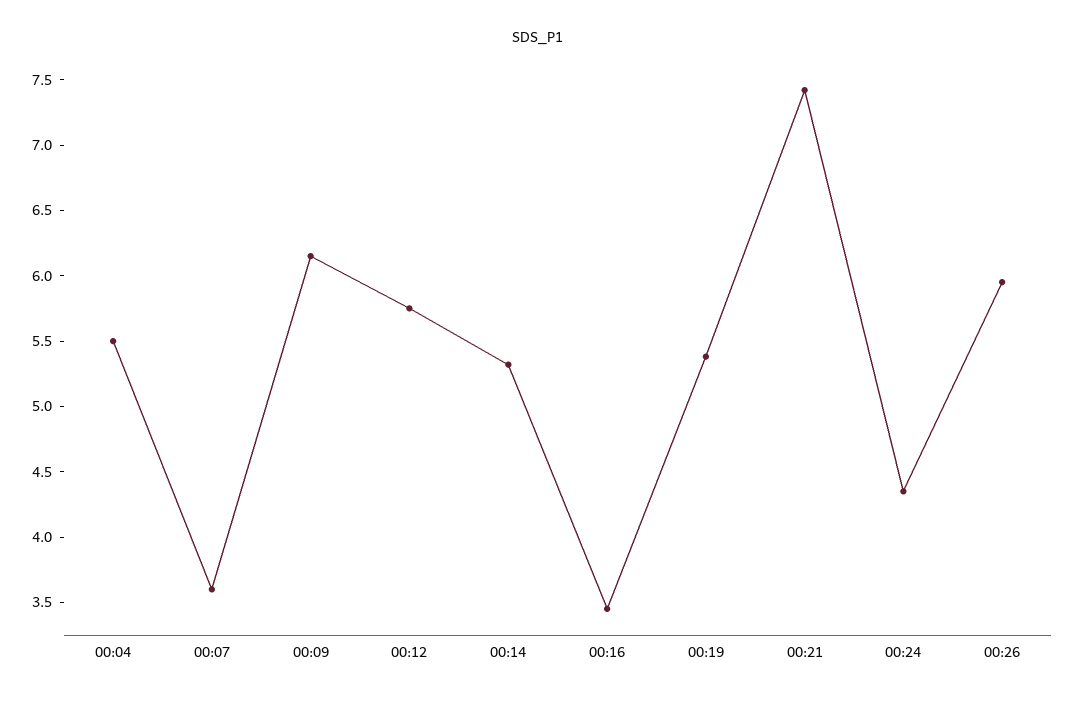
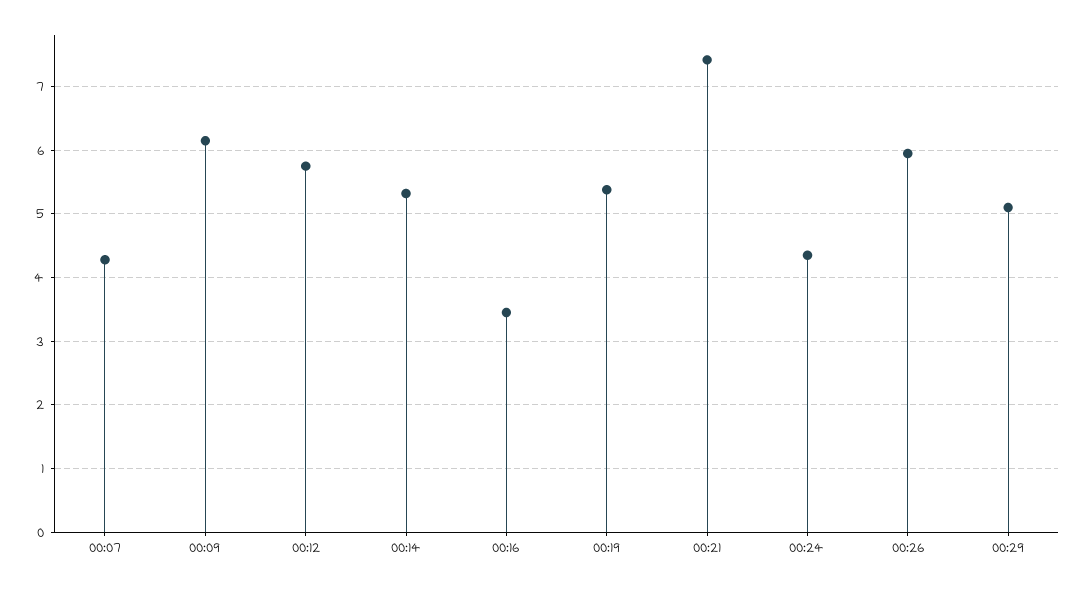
00:04: 5.5 -> none
00:07: 3.6 -> 4.3
00:29: none -> 5.1

